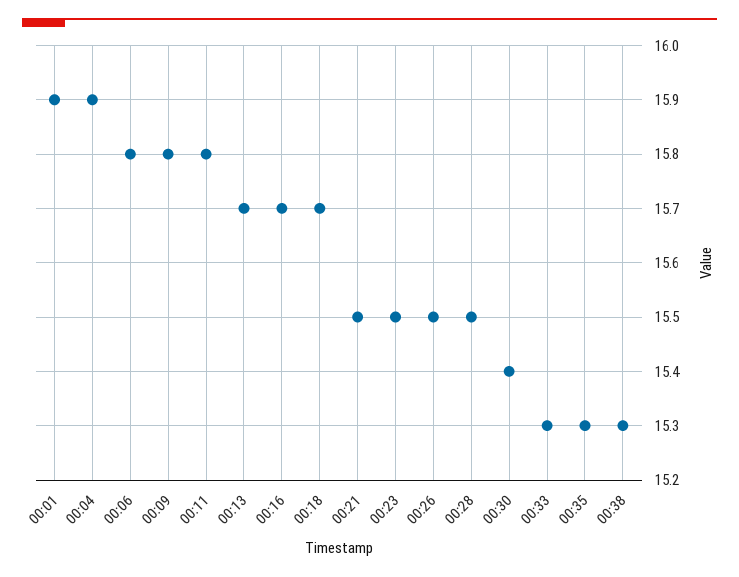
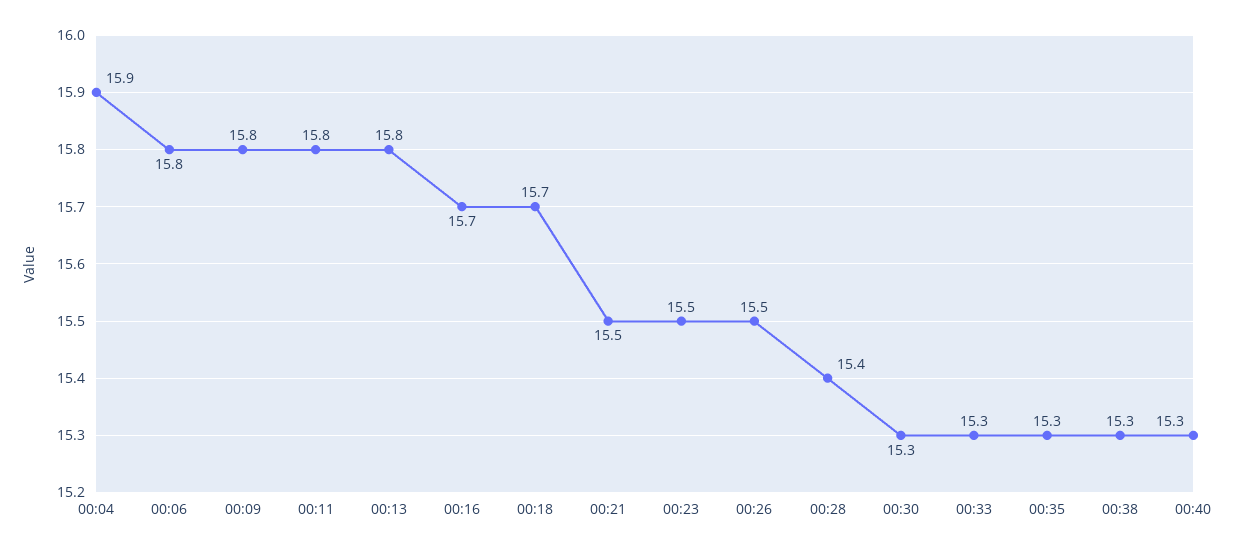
00:01: 15.9 -> none
00:13: 15.7 -> 15.8
00:28: 15.5 -> 15.4
00:30: 15.4 -> 15.3
00:40: none -> 15.3

